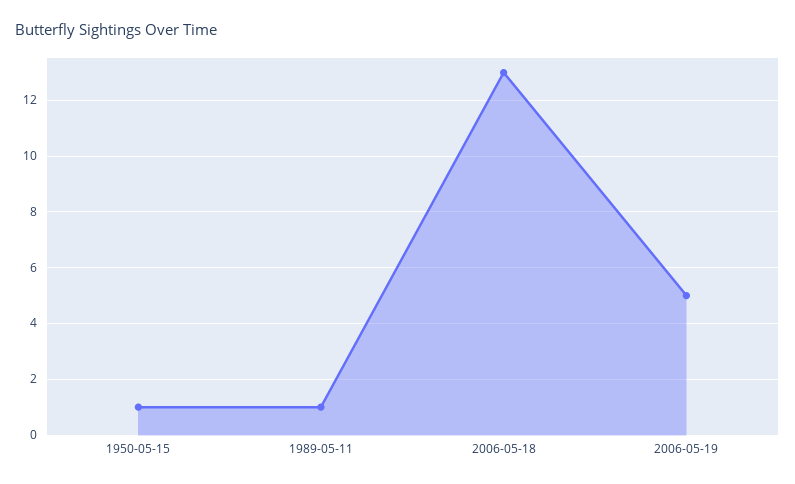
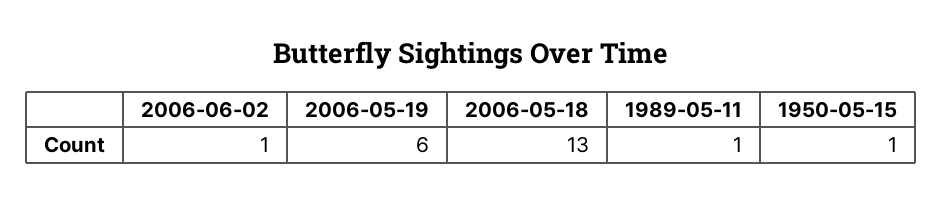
2006-05-19: 5 -> 6
2006-06-02: none -> 1

